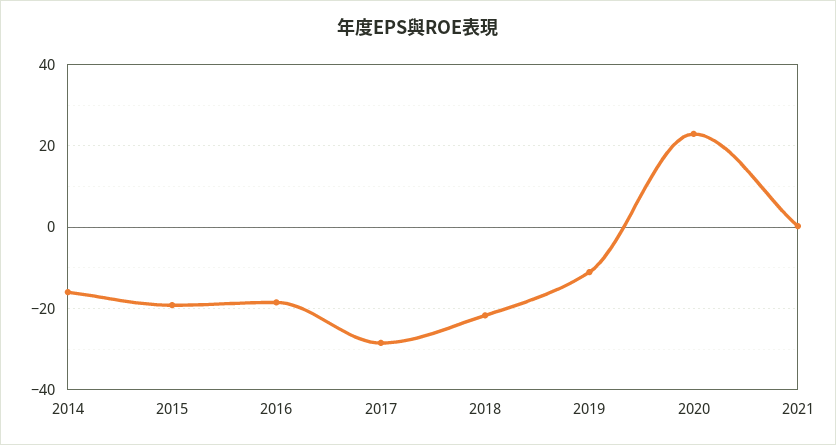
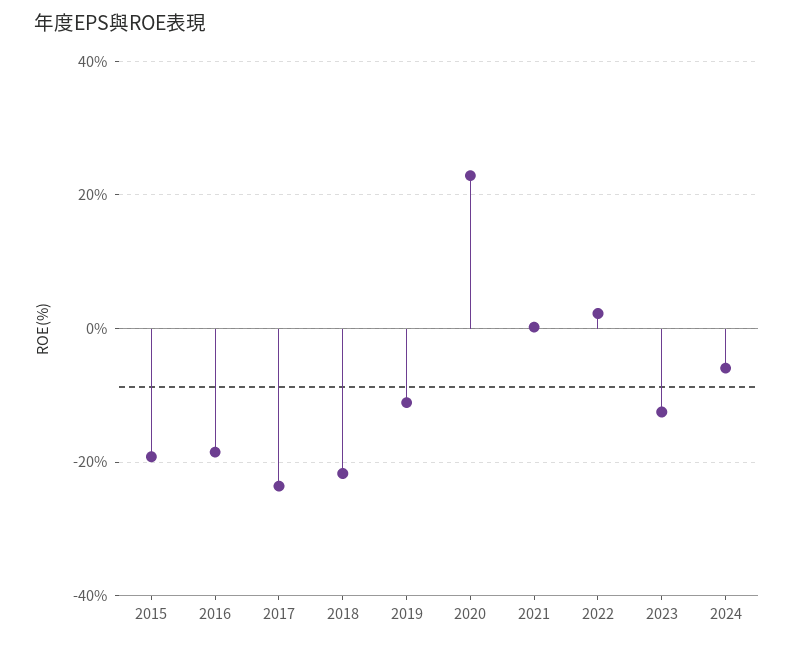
2014: -16 -> none
2017: -28 -> -24
2022: none -> 2
2023: none -> -12
2024: none -> -6

